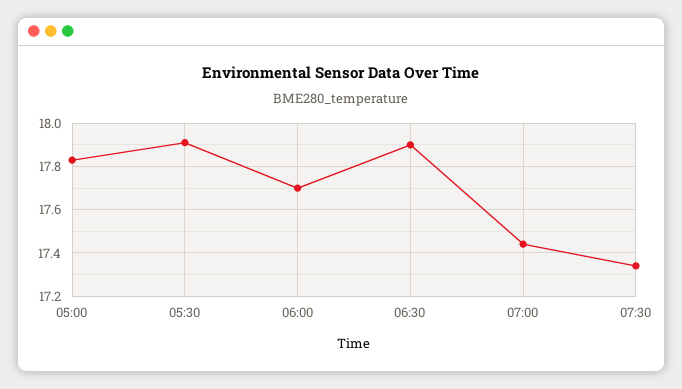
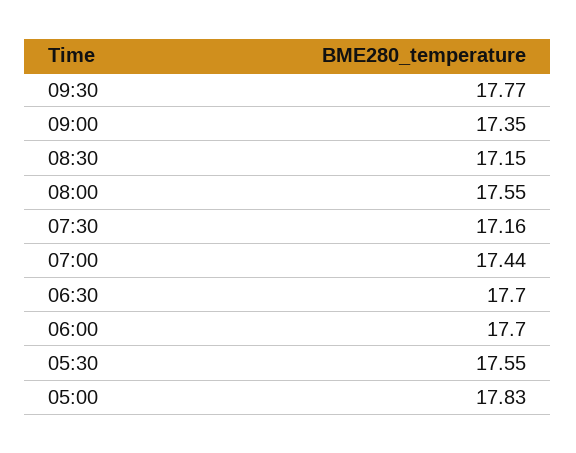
05:30: 17.9 -> 17.55
06:30: 17.9 -> 17.7
07:30: 17.35 -> 17.16
09:30: none -> 17.77
09:00: none -> 17.35
08:30: none -> 17.15
08:00: none -> 17.55

